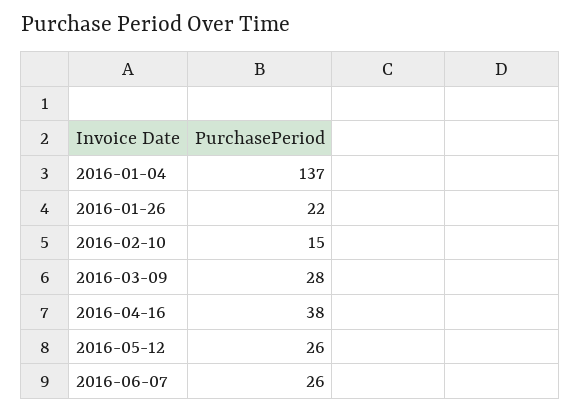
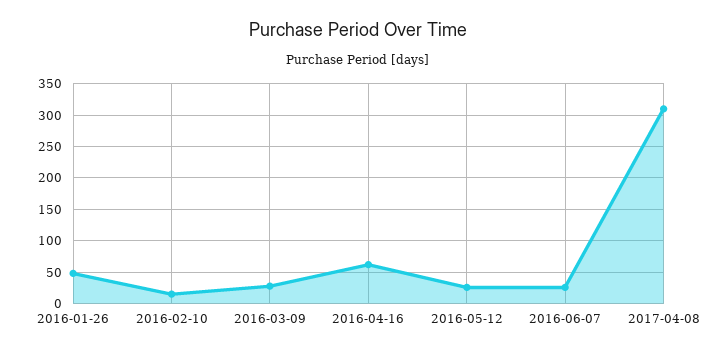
2016-01-04: 137 -> none
2016-01-26: 22 -> 50
2016-04-16: 38 -> 60
2017-04-08: none -> 310

